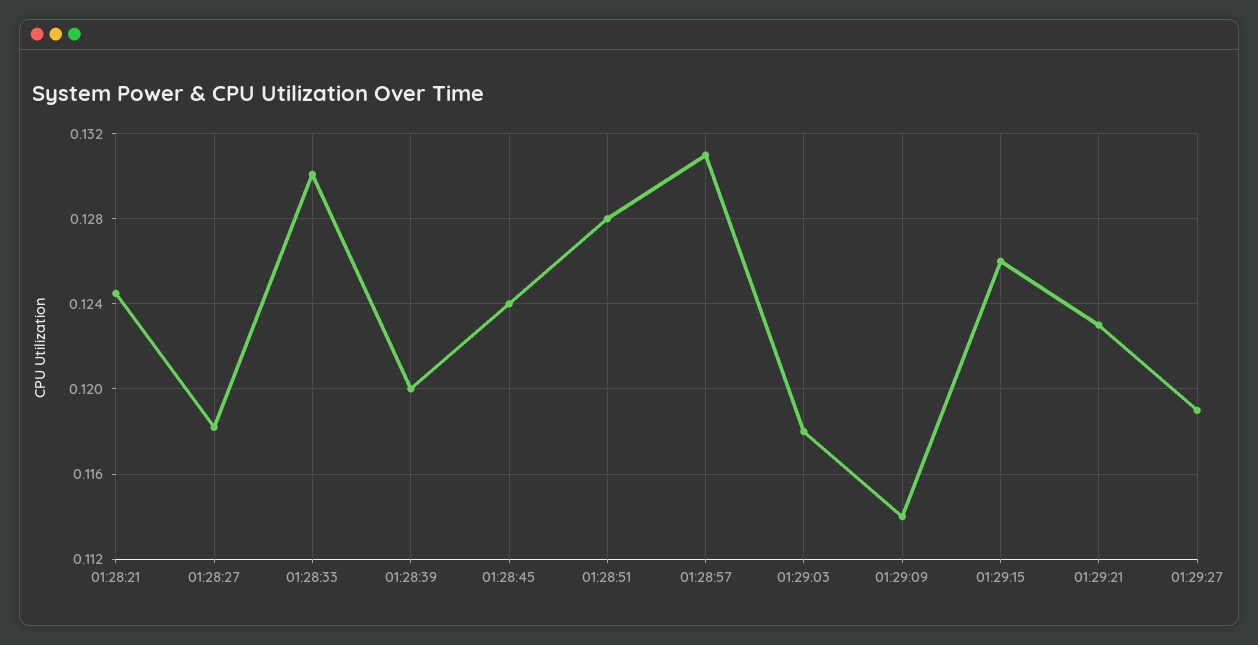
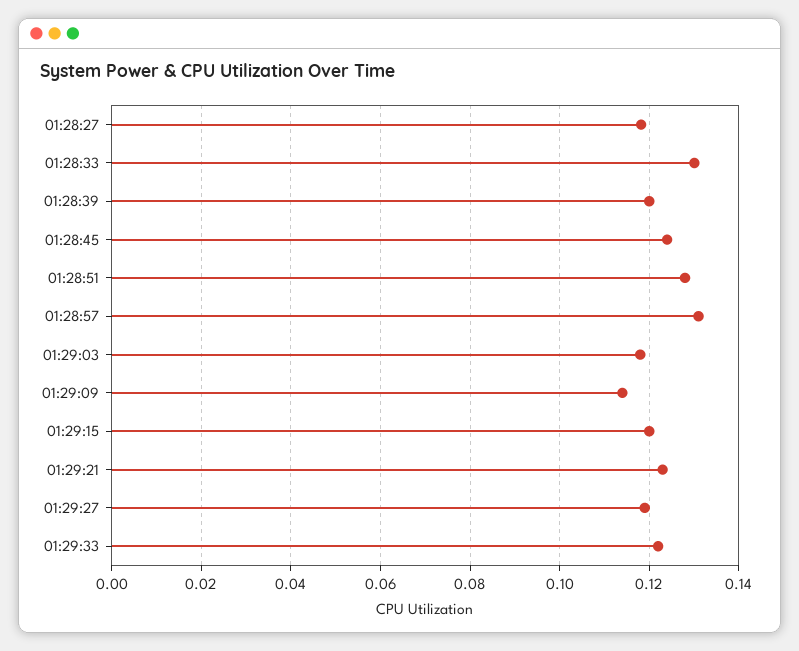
01:28:21: 0.1245 -> none
01:29:15: 0.126 -> 0.12
01:29:33: none -> 0.122

